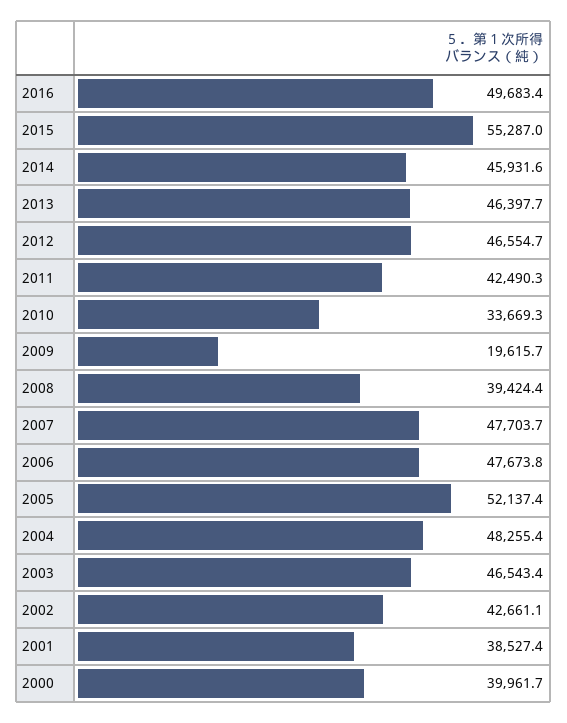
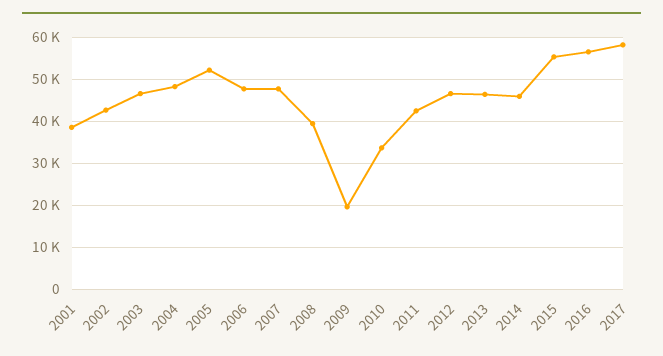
2016: 49683.4 -> 56000
2000: 39961.7 -> none
2017: none -> 58000

